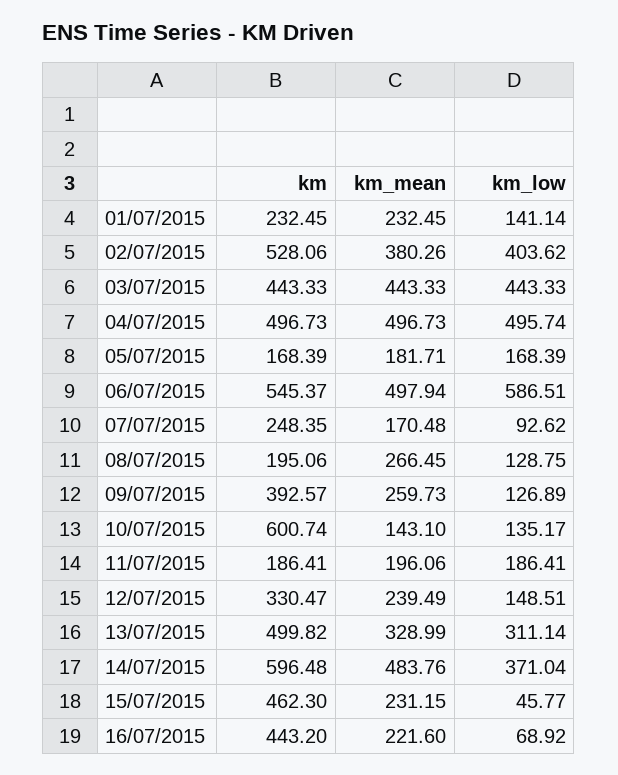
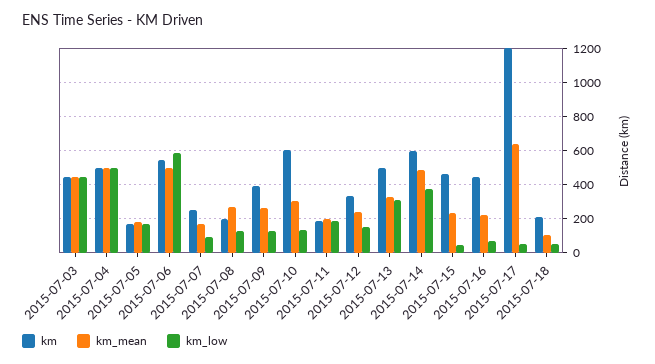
km, 01/07/2015: 232.45 -> none
km_mean, 01/07/2015: 232.45 -> none
km_low, 01/07/2015: 141.14 -> none
km, 02/07/2015: 528.06 -> none
km_mean, 02/07/2015: 380.26 -> none
km_low, 02/07/2015: 403.62 -> none
km_mean, 10/07/2015: 143.1 -> 300
km, 2015-07-17: none -> 1200
km_mean, 2015-07-17: none -> 650
km_low, 2015-07-17: none -> 50
km, 2015-07-18: none -> 200
km_mean, 2015-07-18: none -> 100
km_low, 2015-07-18: none -> 50

